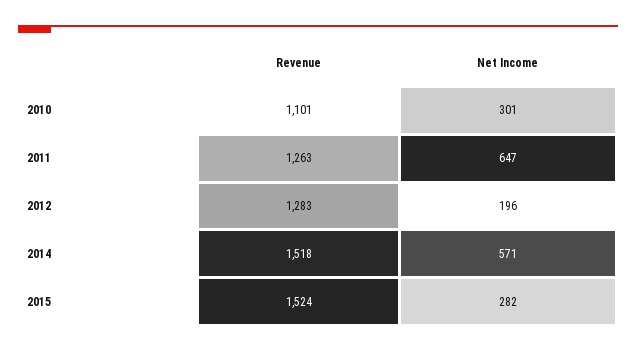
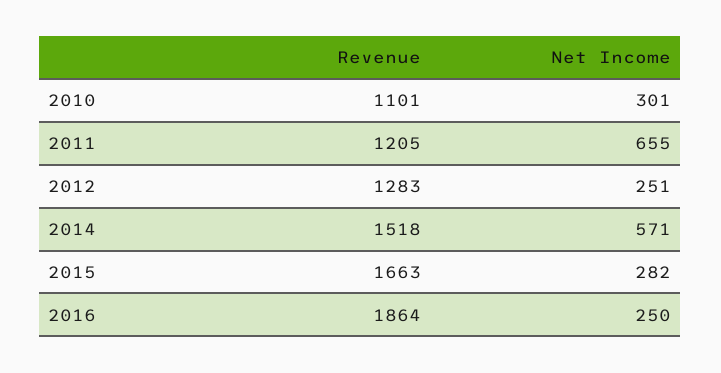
Revenue, 2011: 1263 -> 1205
Net Income, 2011: 647 -> 655
Net Income, 2012: 196 -> 251
Revenue, 2015: 1524 -> 1663
Revenue, 2016: none -> 1864
Net Income, 2016: none -> 250

